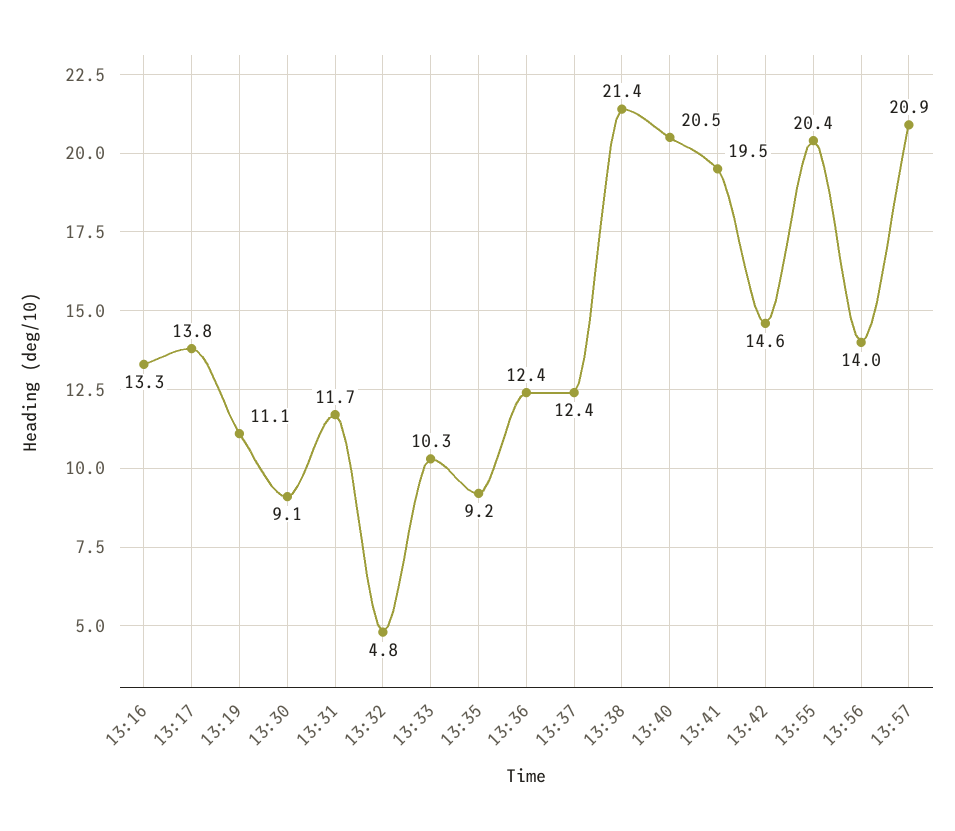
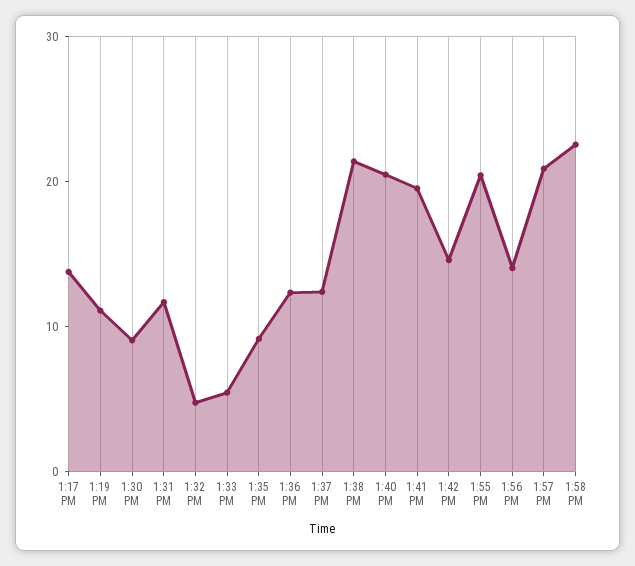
13:16: 13.3 -> none
13:33: 10.3 -> 6
1:58 PM: none -> 22

